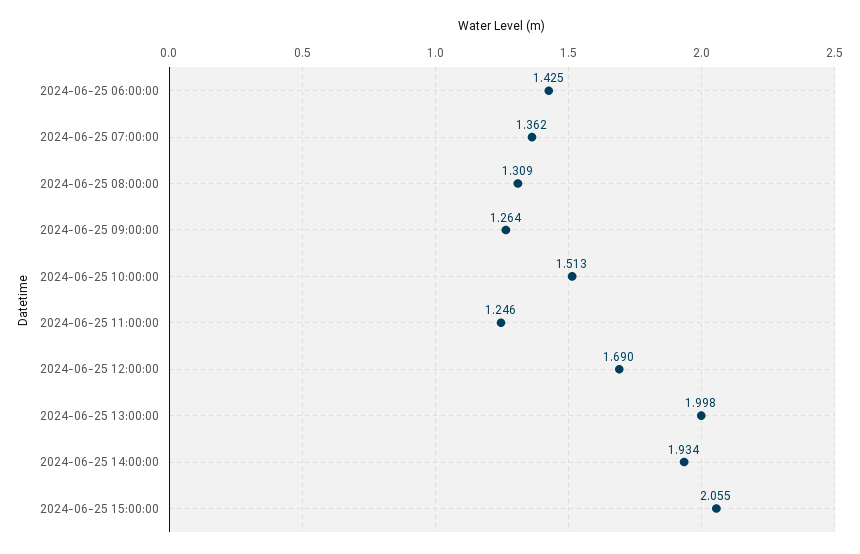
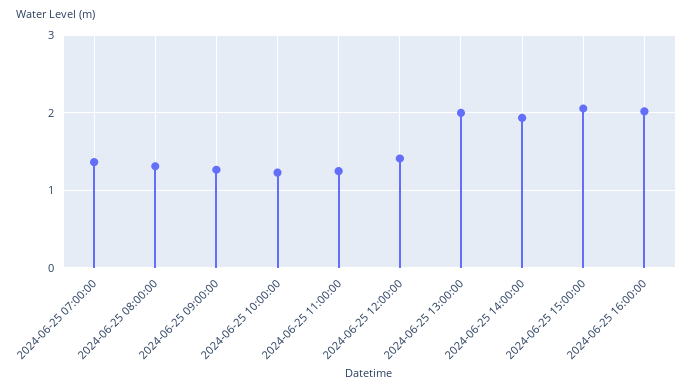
2024-06-25 06:00:00: 1.425 -> none
2024-06-25 10:00:00: 1.513 -> 1.2
2024-06-25 12:00:00: 1.69 -> 1.4
2024-06-25 16:00:00: none -> 2

